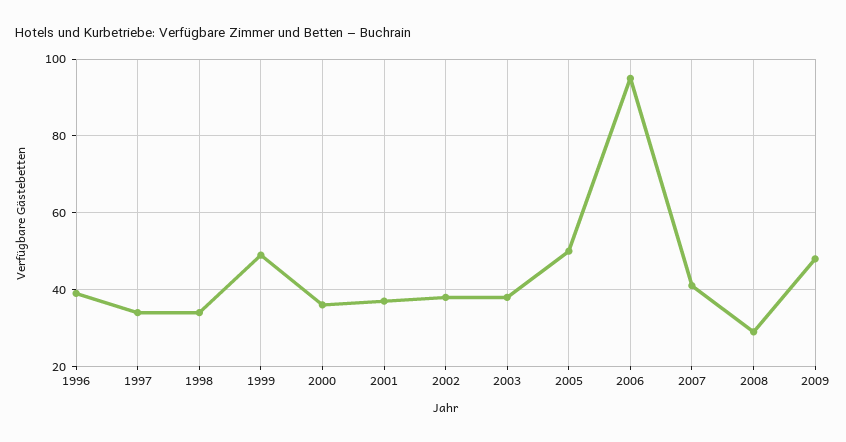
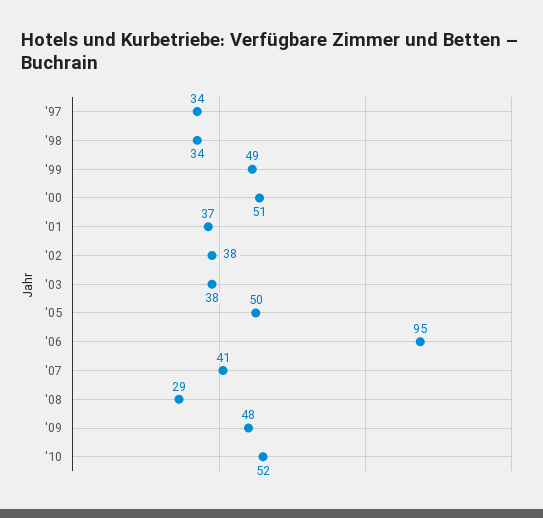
1996: 40 -> none
2000: 35 -> 51
'10: none -> 52

